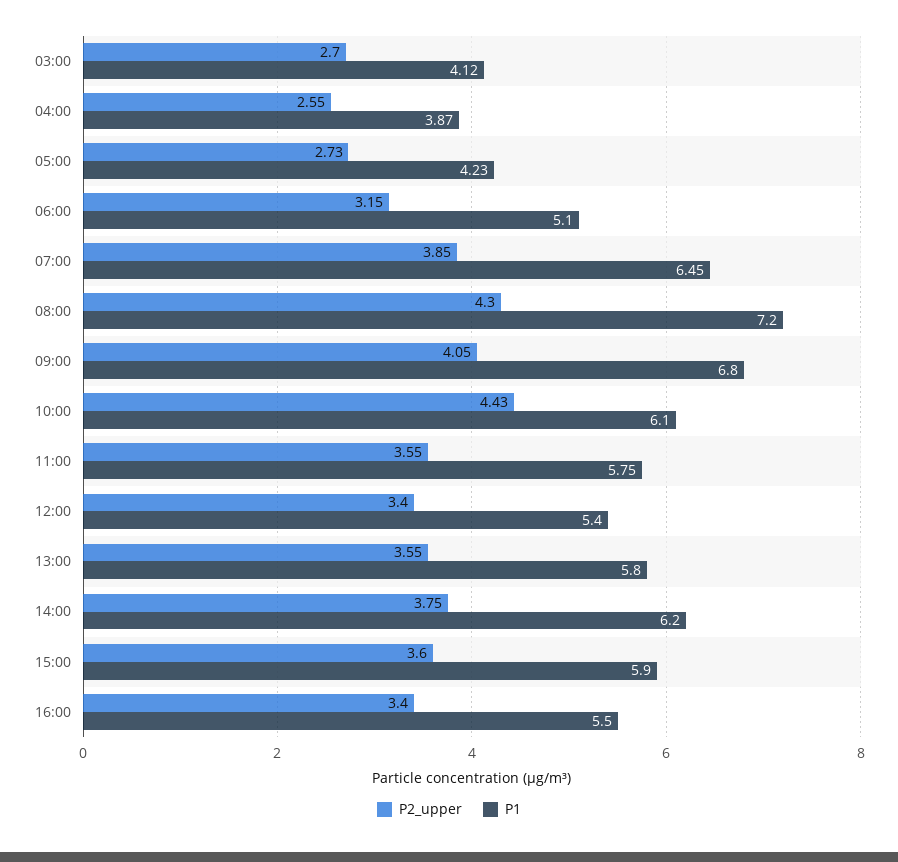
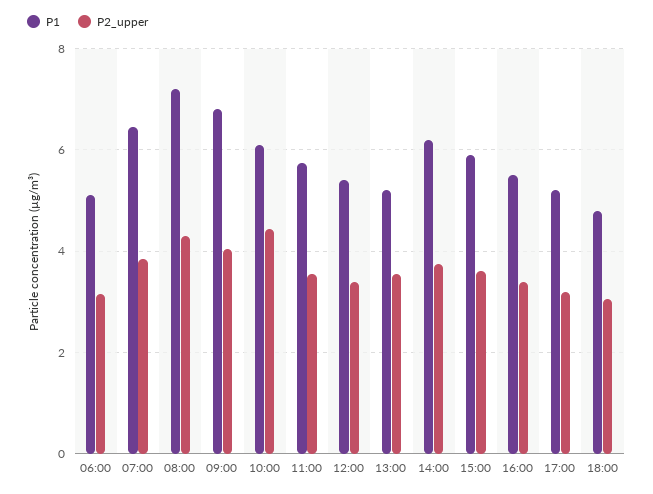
P2_upper, 03:00: 2.7 -> none
P1, 03:00: 4.12 -> none
P2_upper, 04:00: 2.55 -> none
P1, 04:00: 3.87 -> none
P2_upper, 05:00: 2.73 -> none
P1, 05:00: 4.23 -> none
P1, 13:00: 5.8 -> 5.2
P1, 17:00: none -> 5.2
P2_upper, 17:00: none -> 3.2
P1, 18:00: none -> 4.8
P2_upper, 18:00: none -> 3

